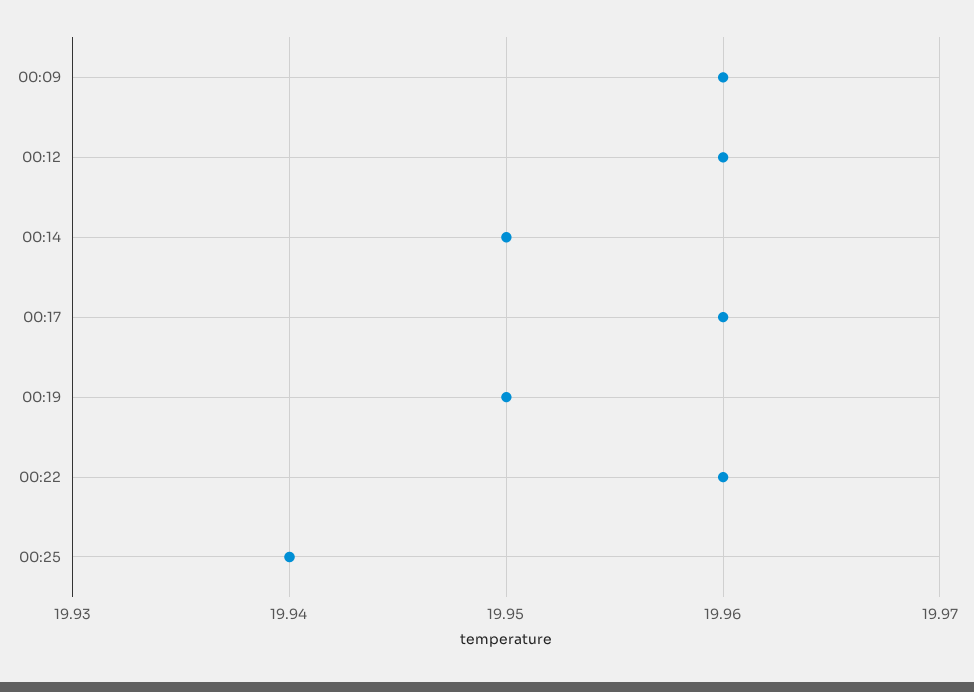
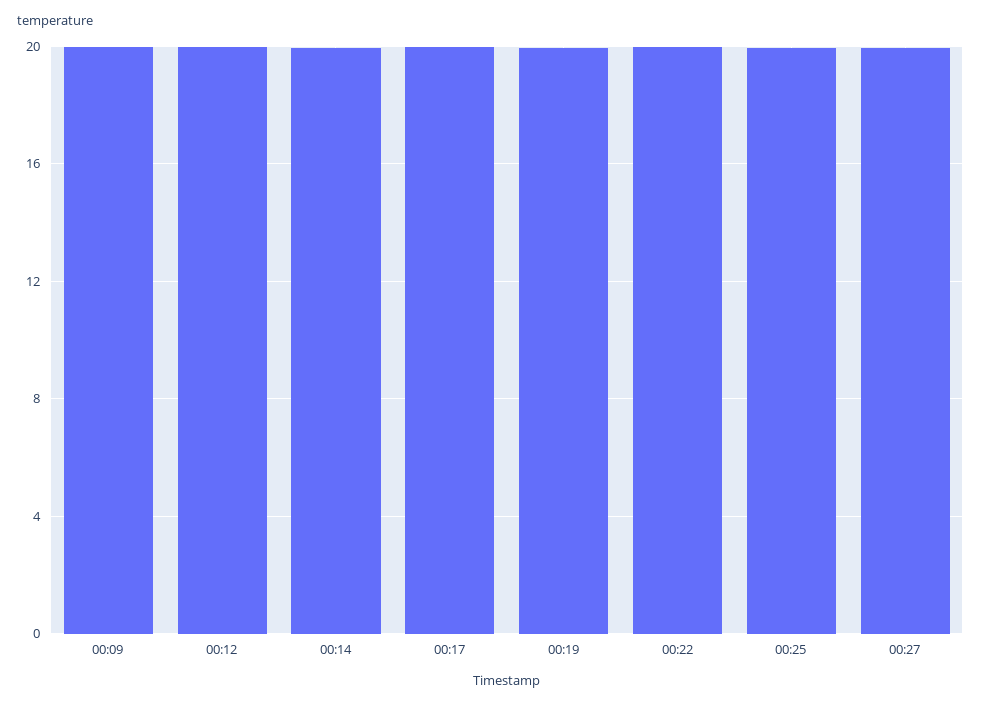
00:27: none -> 20

